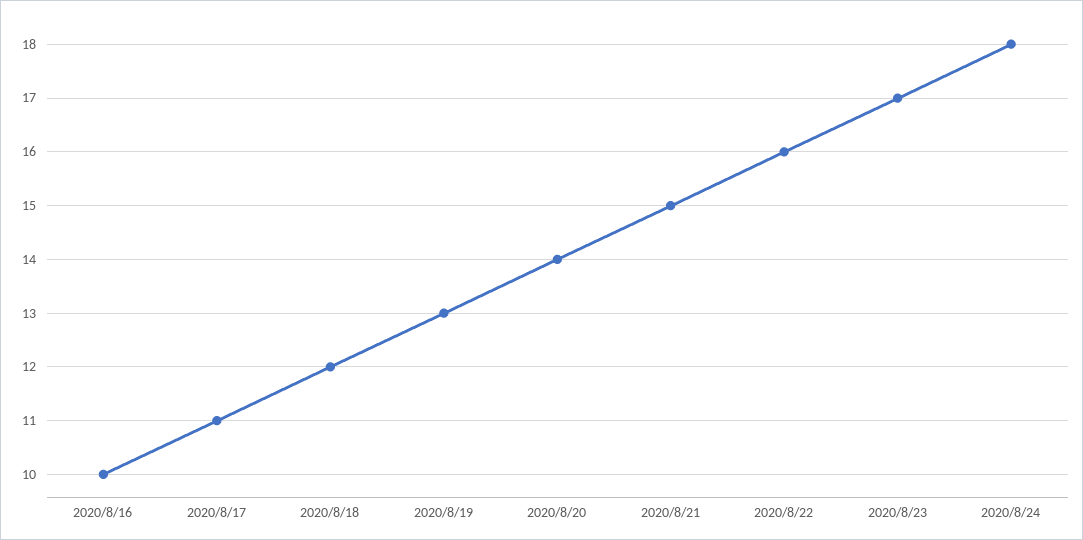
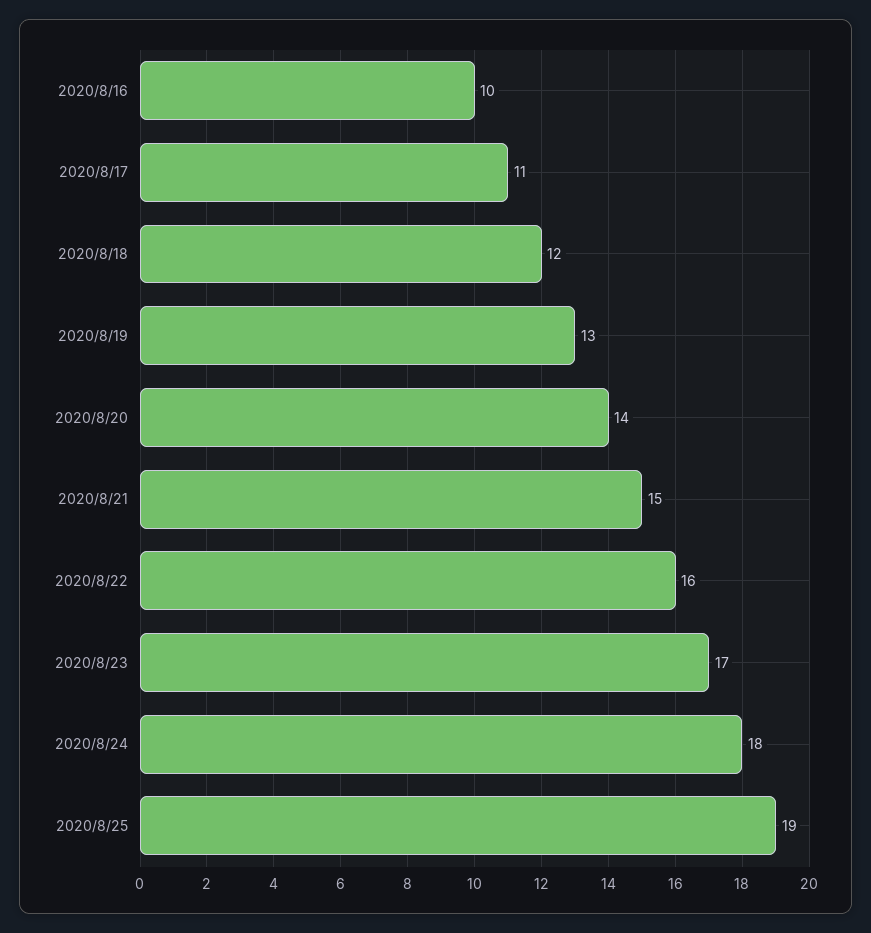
2020/8/25: none -> 19

